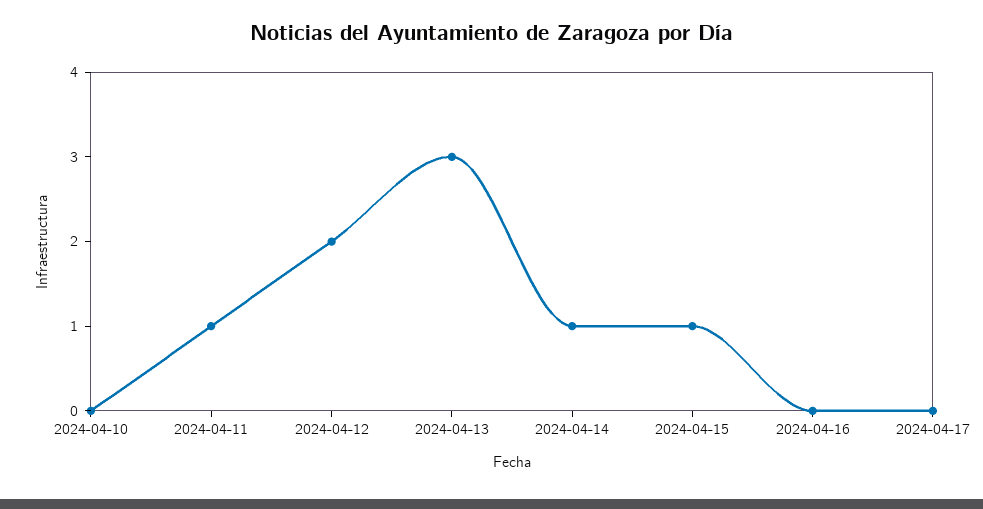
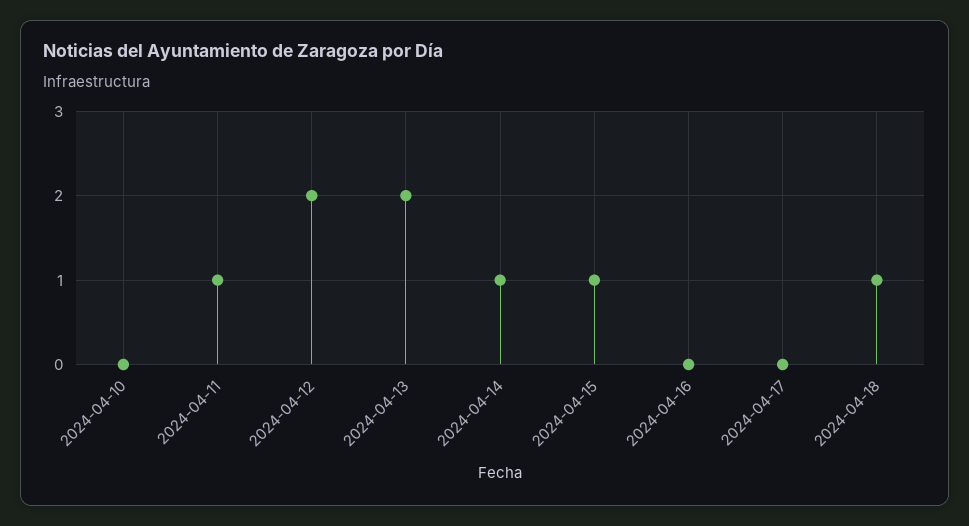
2024-04-13: 3 -> 2
2024-04-18: none -> 1

